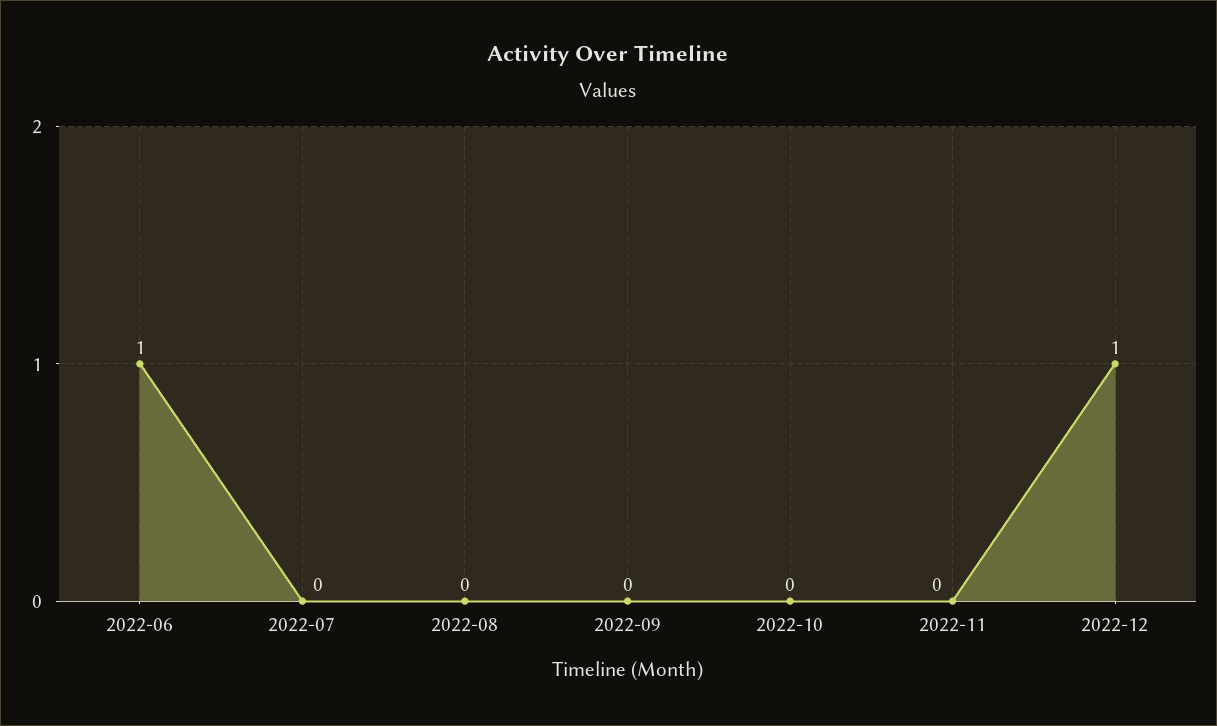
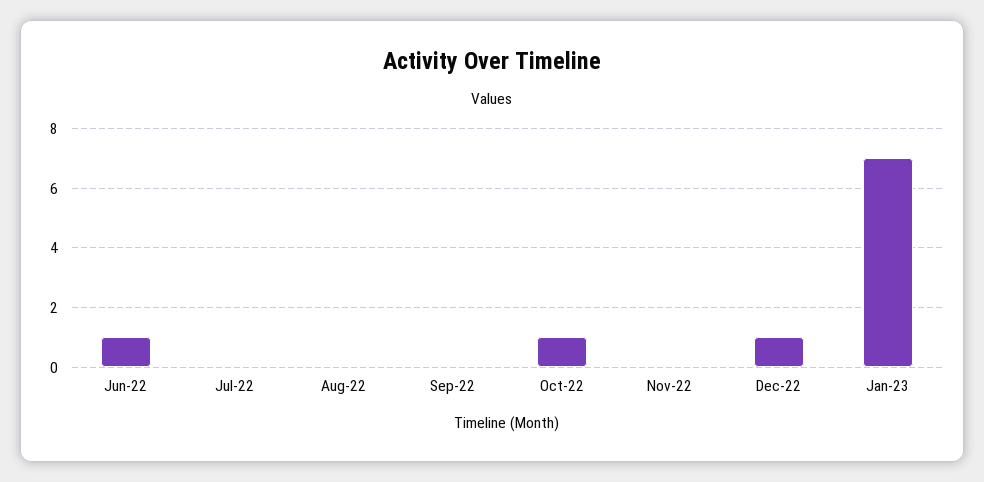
2022-10: 0 -> 1
Jan-23: none -> 7

